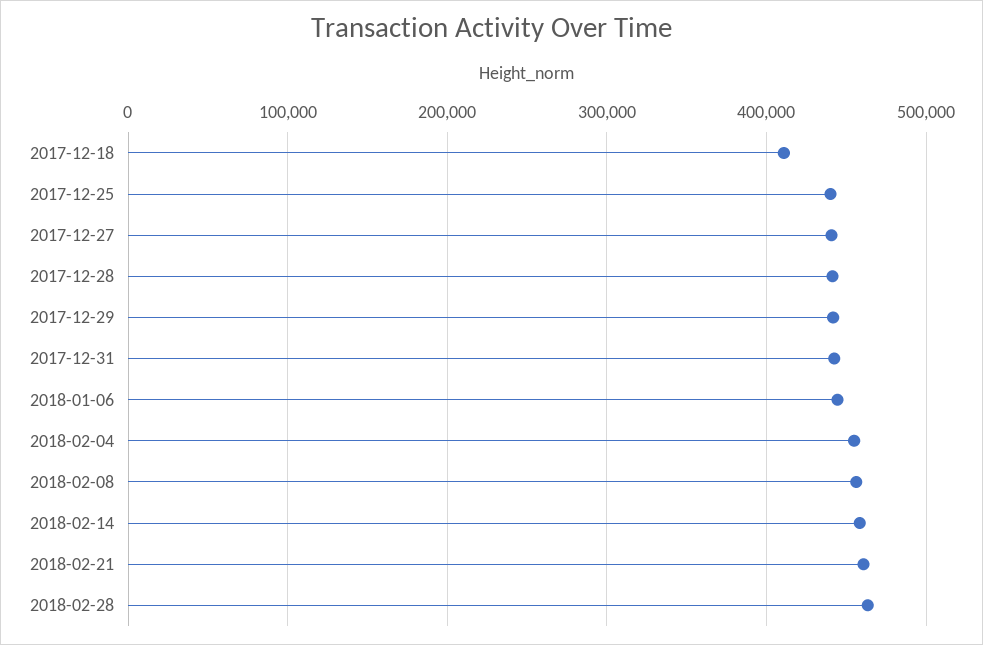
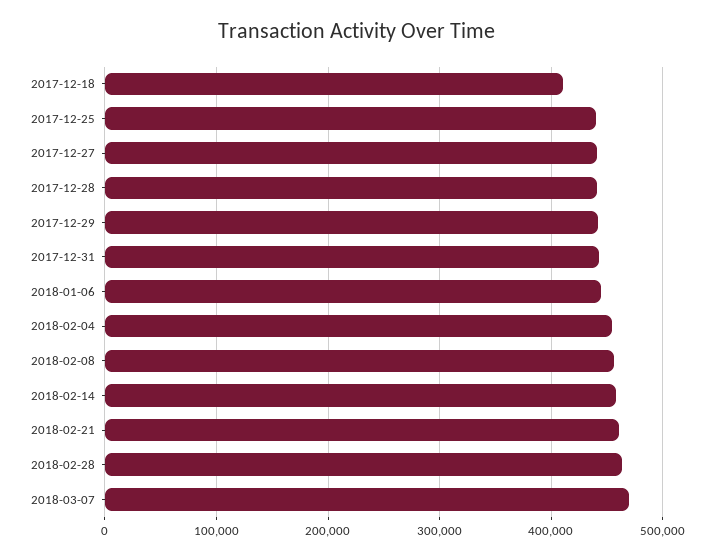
2018-03-07: none -> 470000

